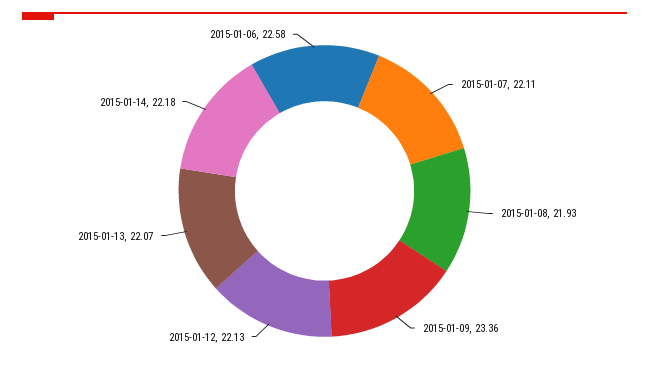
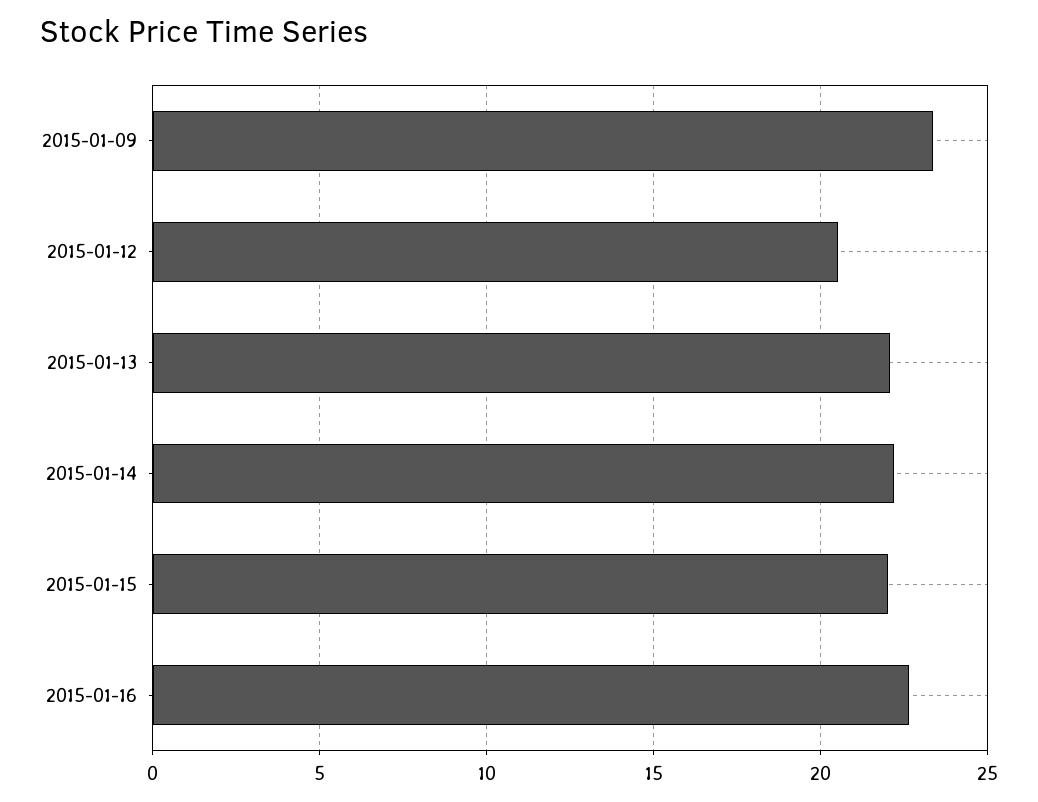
2015-01-07: 22.11 -> none
2015-01-08: 21.93 -> none
2015-01-12: 22.13 -> 20.5
2015-01-06: 22.58 -> none
2015-01-15: none -> 22
2015-01-16: none -> 22.5

